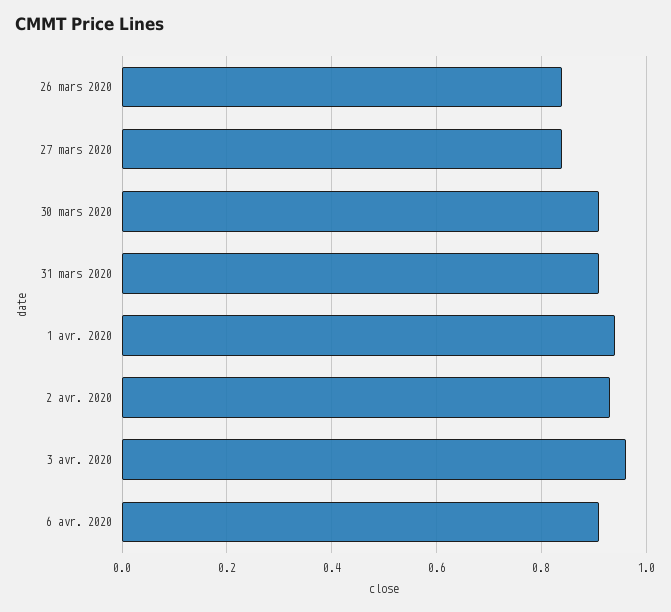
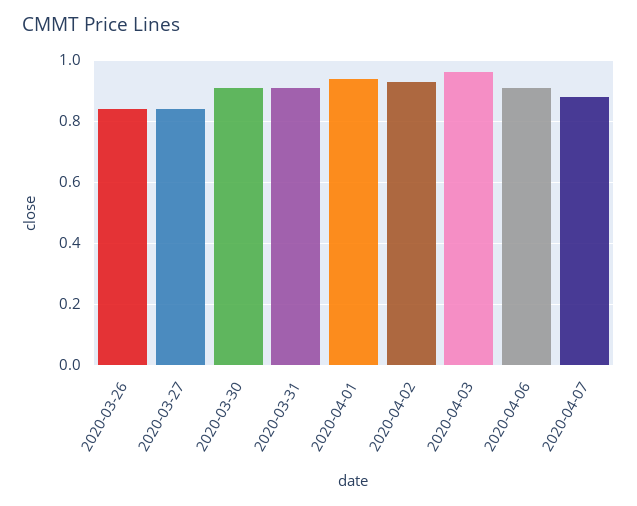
2020-04-07: none -> 0.88

